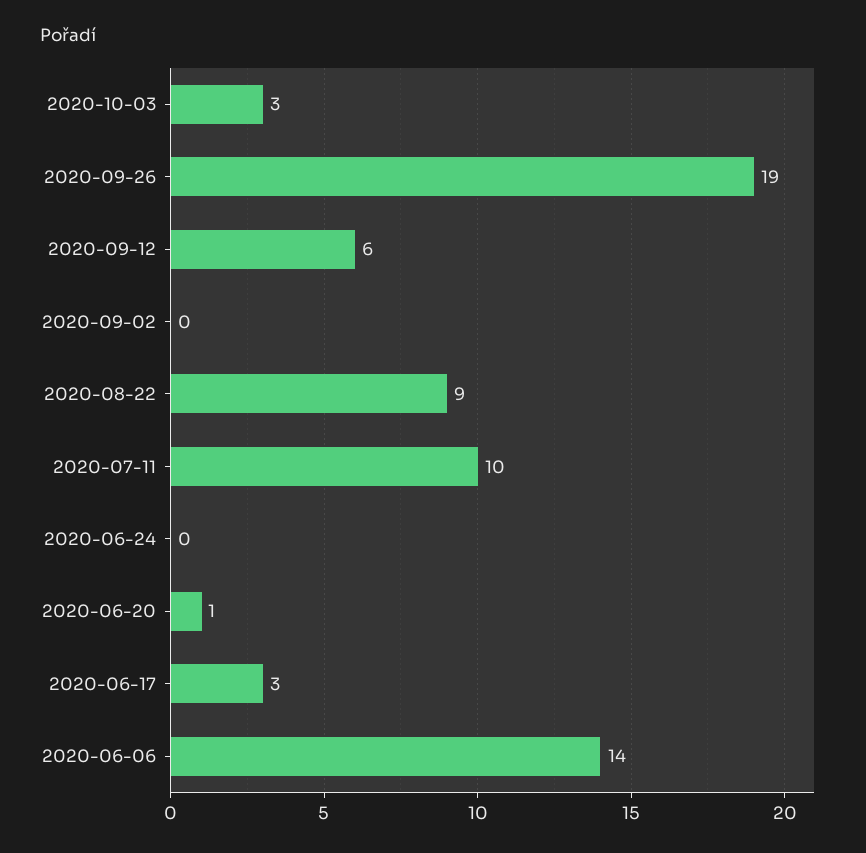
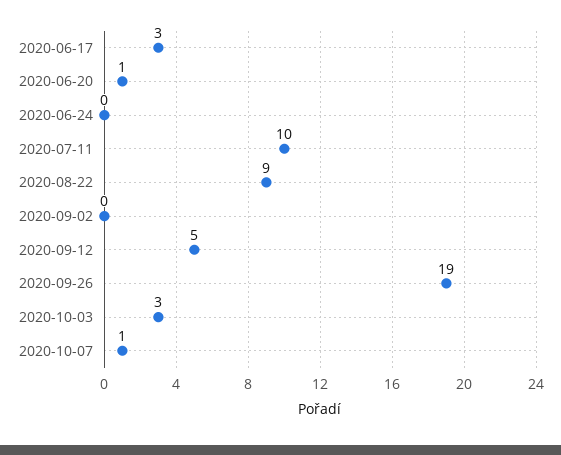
2020-09-12: 6 -> 5
2020-06-06: 14 -> none
2020-10-07: none -> 1

